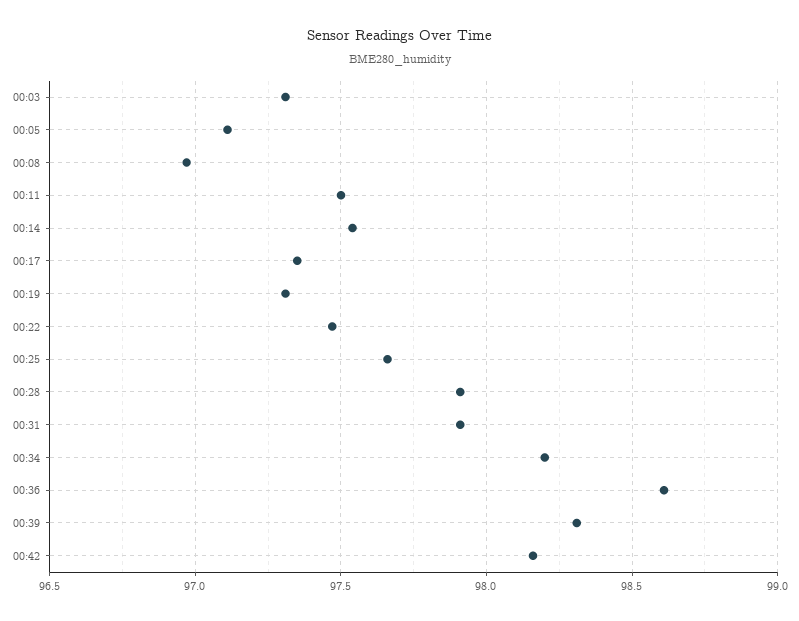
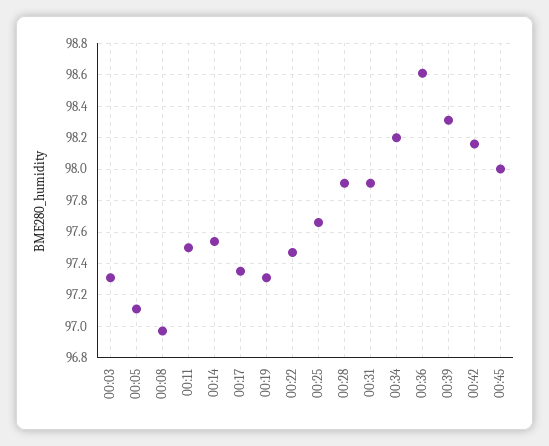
00:45: none -> 98

